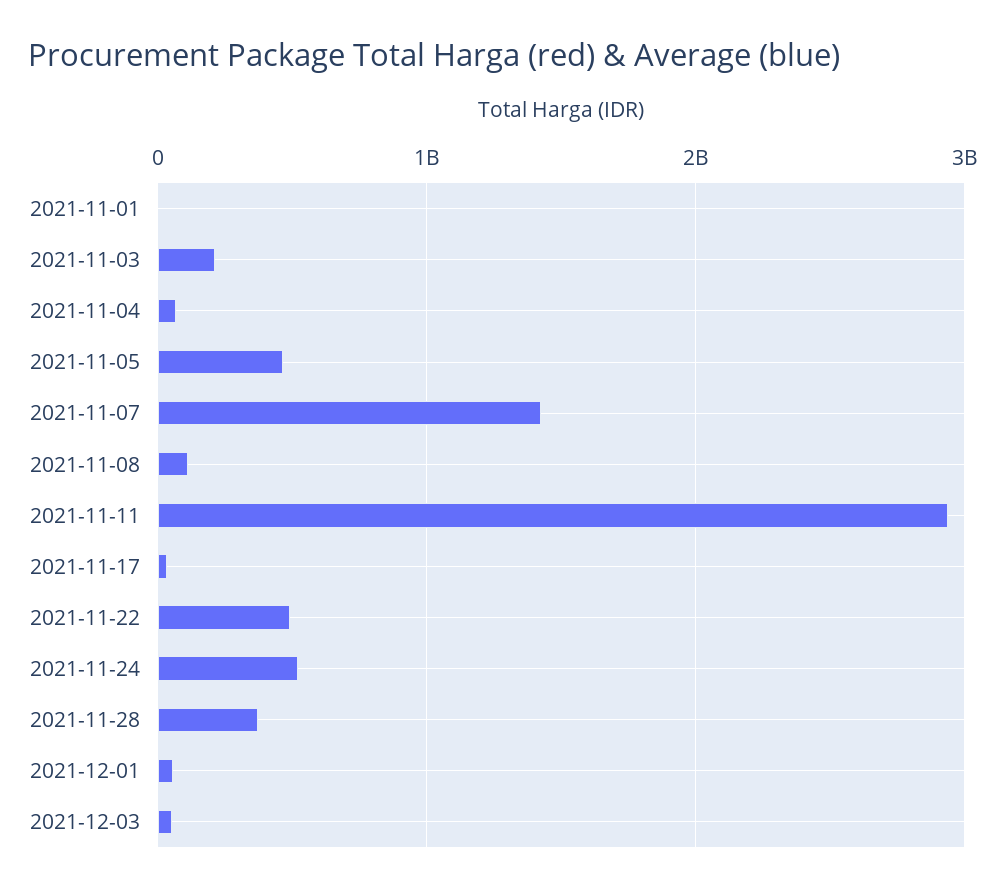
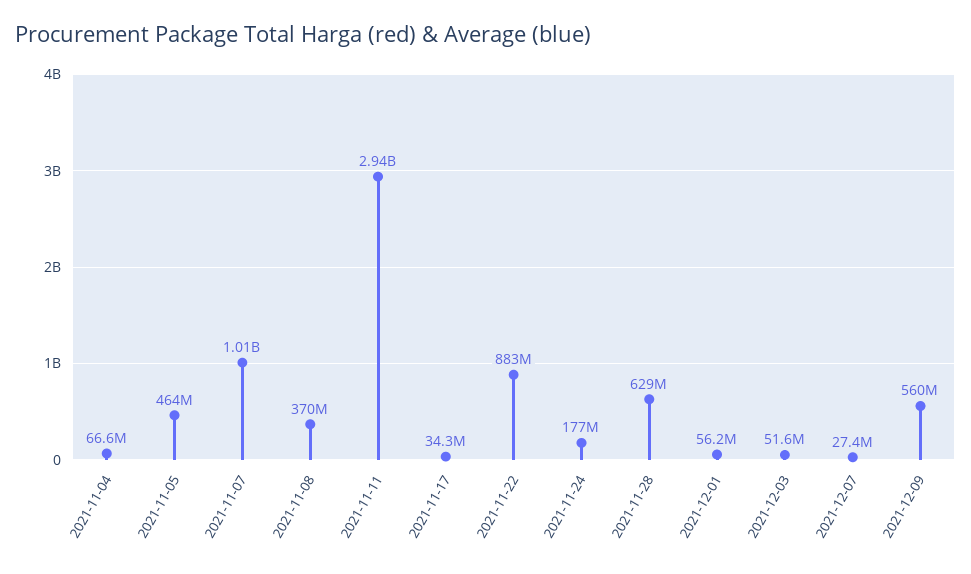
2021-11-01: 0 -> none
2021-11-03: 200000000 -> none
2021-11-07: 1400000000 -> 1010000000
2021-11-08: 100000000 -> 370000000
2021-11-22: 500000000 -> 883000000
2021-11-24: 500000000 -> 177000000
2021-11-28: 400000000 -> 629000000
2021-12-07: none -> 27400000
2021-12-09: none -> 560000000

